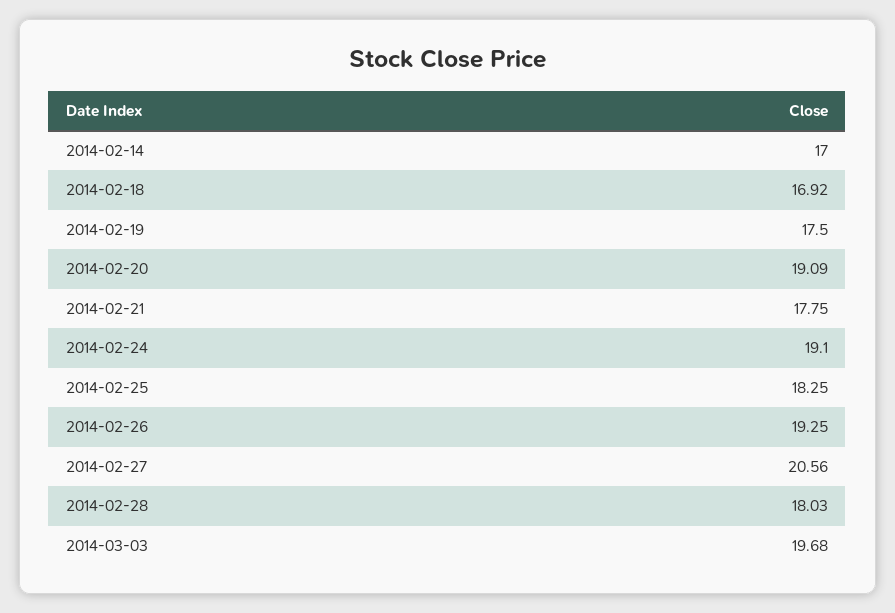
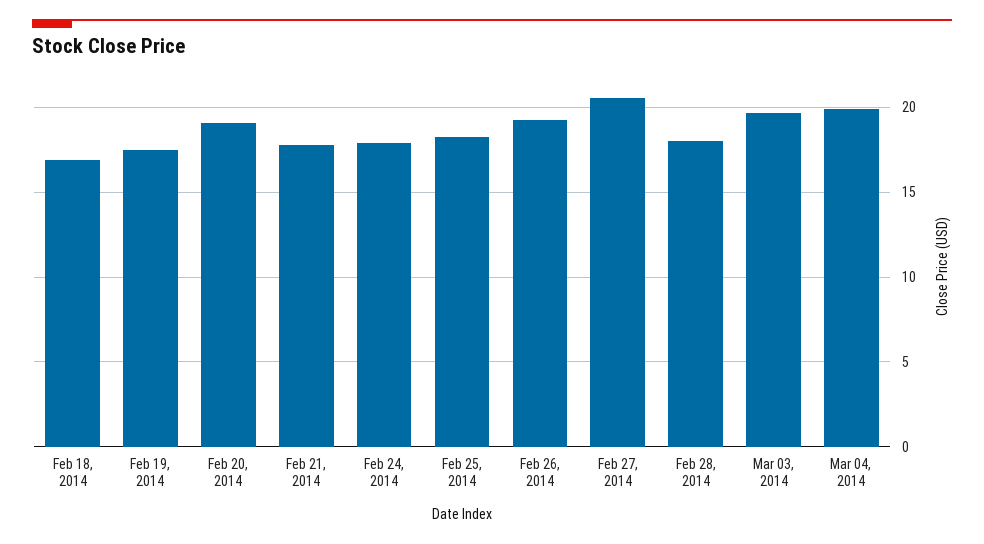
2014-02-14: 17 -> none
2014-02-24: 19.1 -> 18
Mar 04, 2014: none -> 20

